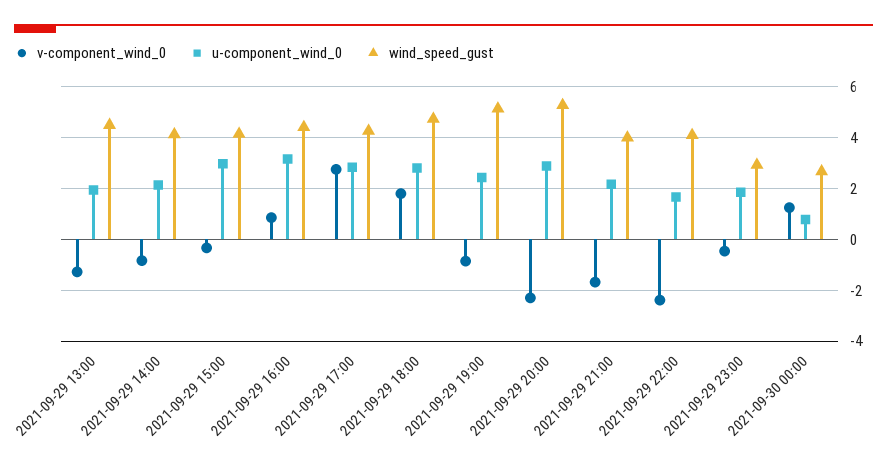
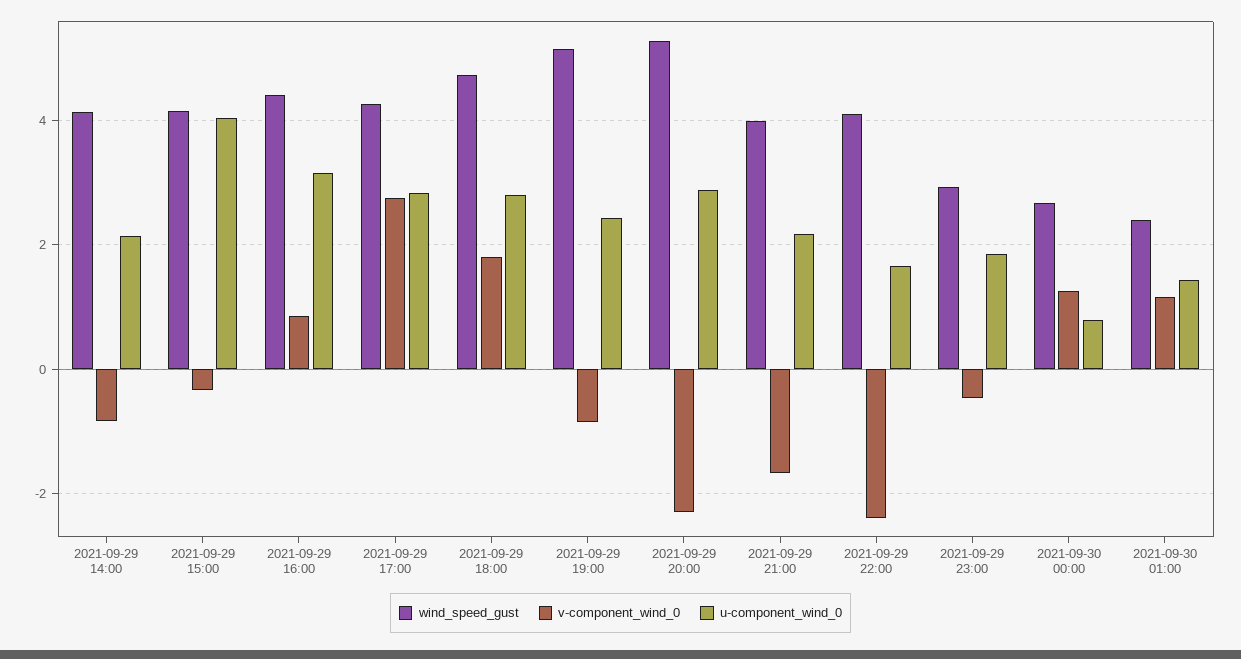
v-component_wind_0, 2021-09-29 13:00: -1.25 -> none
u-component_wind_0, 2021-09-29 13:00: 2 -> none
wind_speed_gust, 2021-09-29 13:00: 4.5 -> none
u-component_wind_0, 2021-09-29 15:00: 3 -> 4
wind_speed_gust, 2021-09-30 01:00: none -> 2.4
v-component_wind_0, 2021-09-30 01:00: none -> 1.2
u-component_wind_0, 2021-09-30 01:00: none -> 1.4

